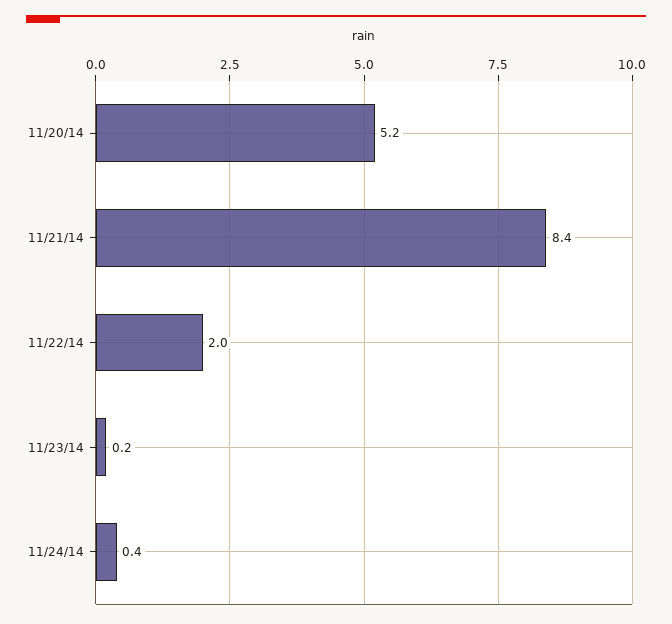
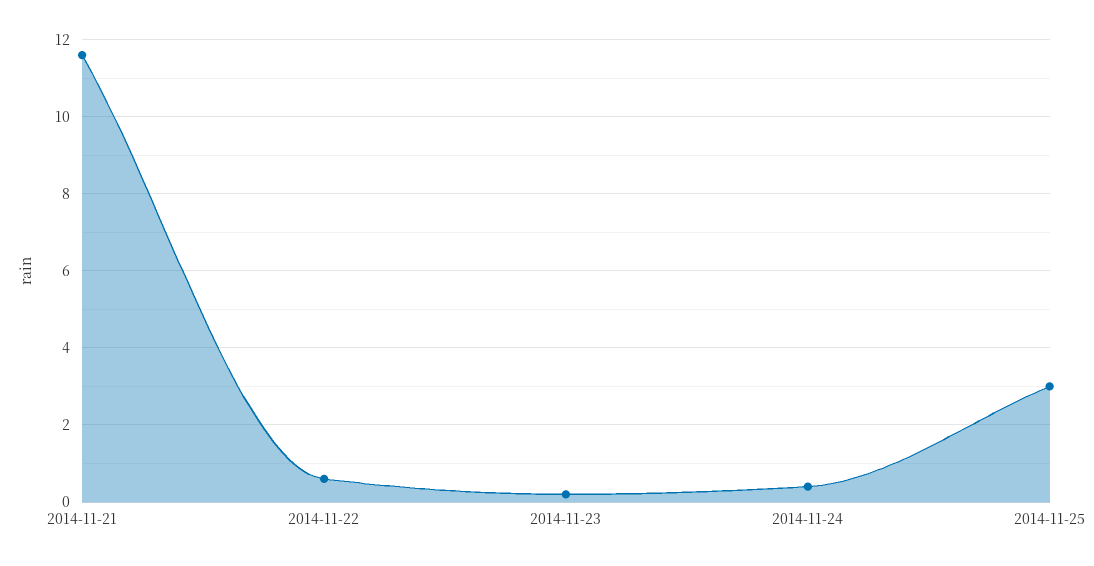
11/20/14: 5.2 -> none
11/21/14: 8.4 -> 11.5
11/22/14: 2 -> 0.5
2014-11-25: none -> 3

